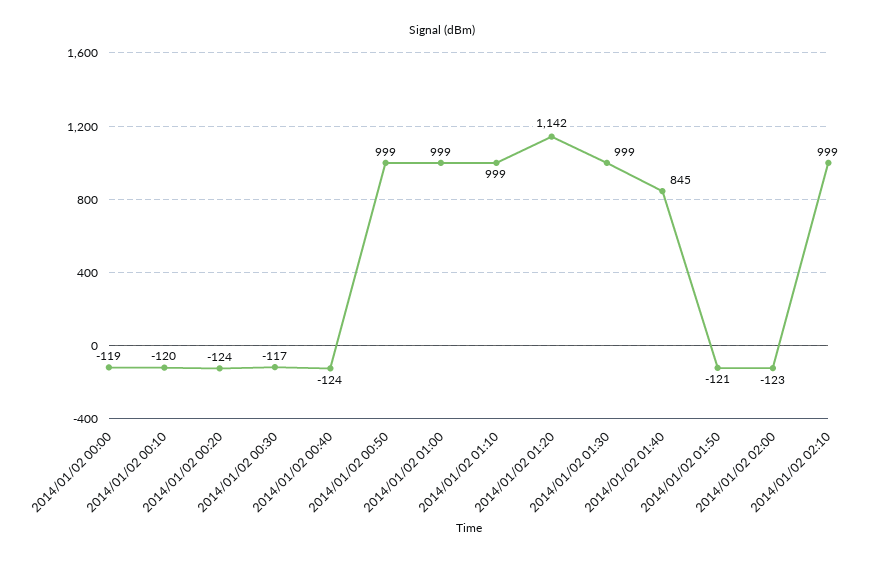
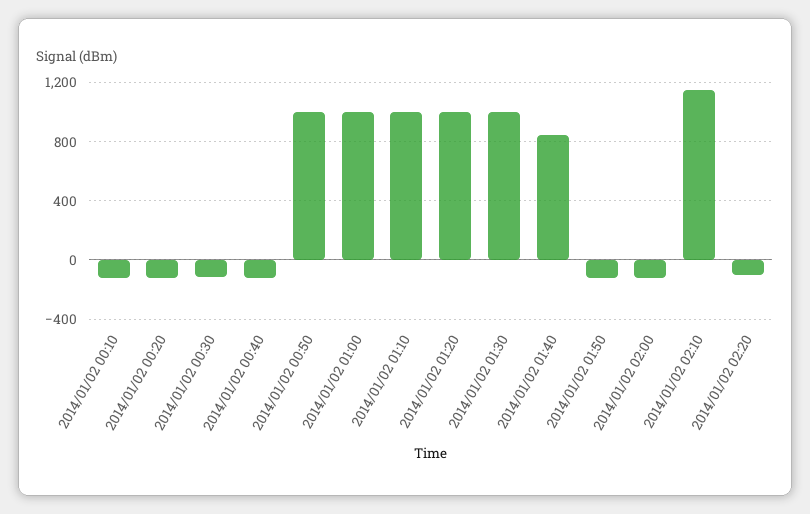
2014/01/02 00:00: -119 -> none
2014/01/02 01:20: 1142 -> 1000
2014/01/02 02:10: 999 -> 1150
2014/01/02 02:20: none -> -100

